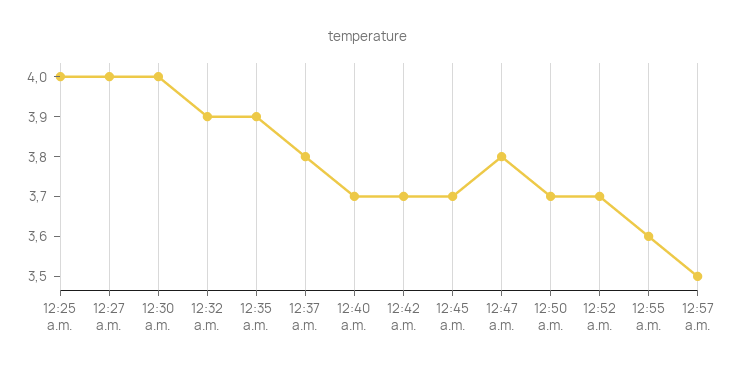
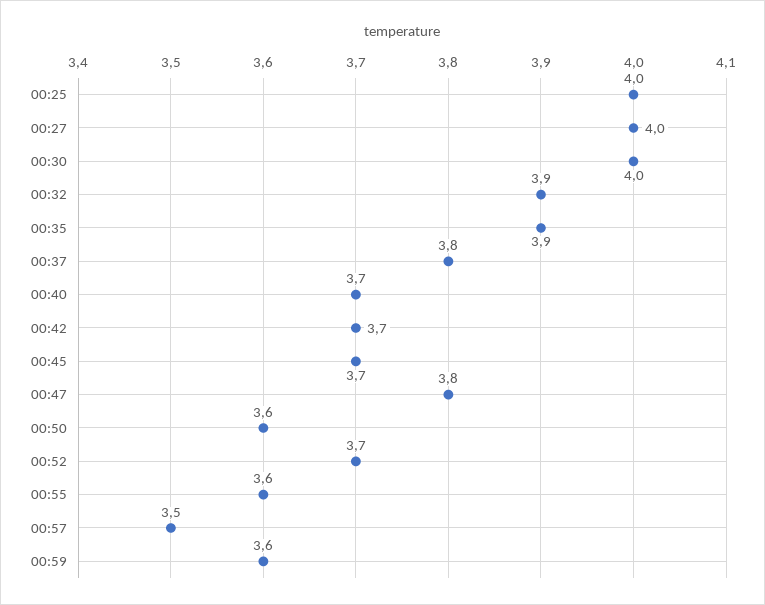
12:50 a.m.: 3.7 -> 3.6
00:59: none -> 3.6

